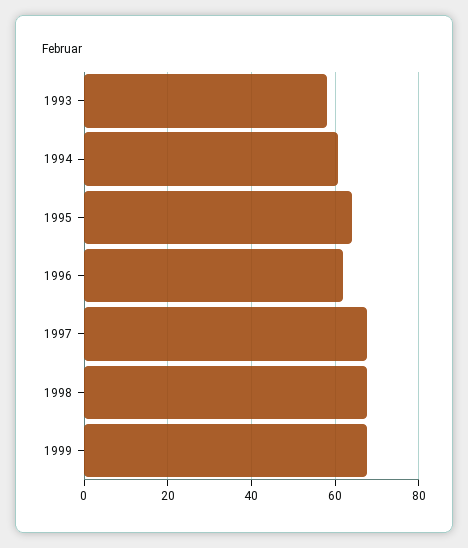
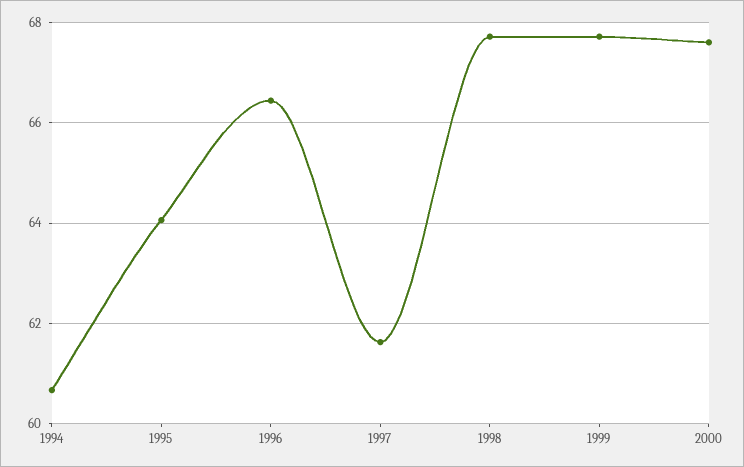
1993: 58 -> none
1996: 62 -> 66.4
1997: 68 -> 61.6
2000: none -> 67.6

